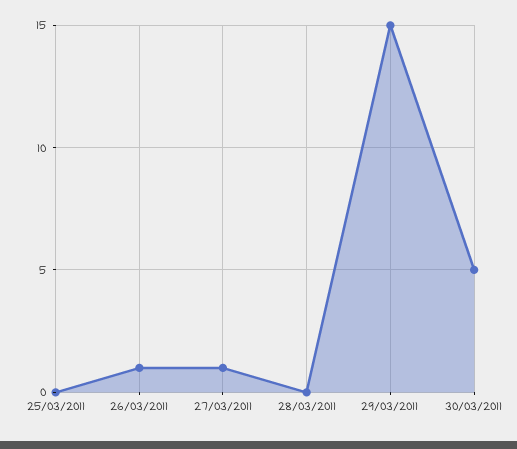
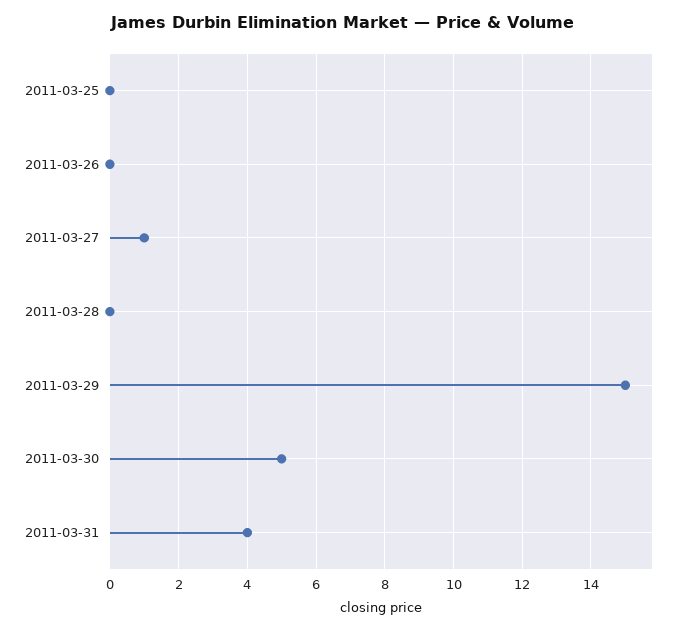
26/03/2011: 1 -> 0
2011-03-31: none -> 4

